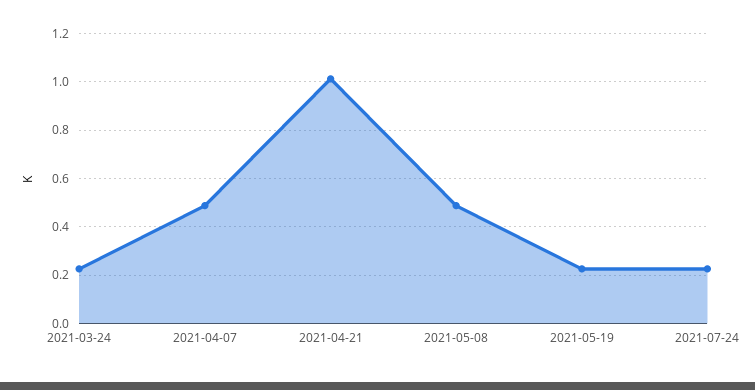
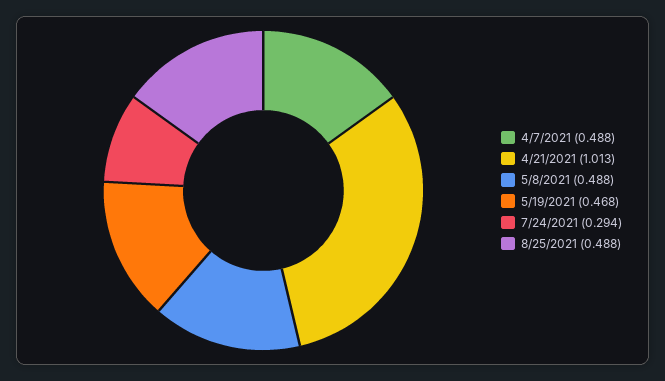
2021-03-24: 0.225 -> none
2021-05-19: 0.225 -> 0.468
2021-07-24: 0.225 -> 0.294
8/25/2021: none -> 0.488

